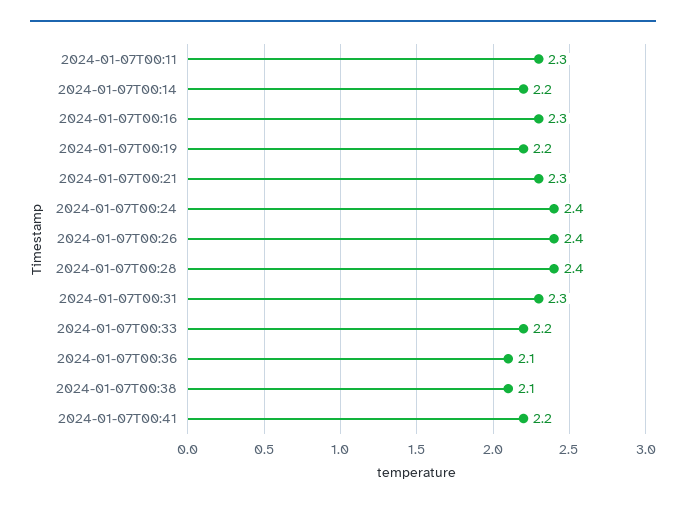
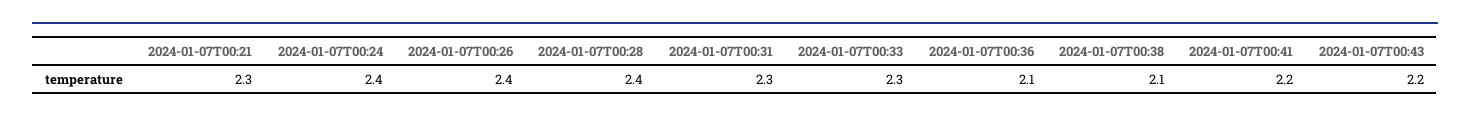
2024-01-07T00:11: 2.3 -> none
2024-01-07T00:14: 2.2 -> none
2024-01-07T00:16: 2.3 -> none
2024-01-07T00:19: 2.2 -> none
2024-01-07T00:33: 2.2 -> 2.3
2024-01-07T00:43: none -> 2.2

